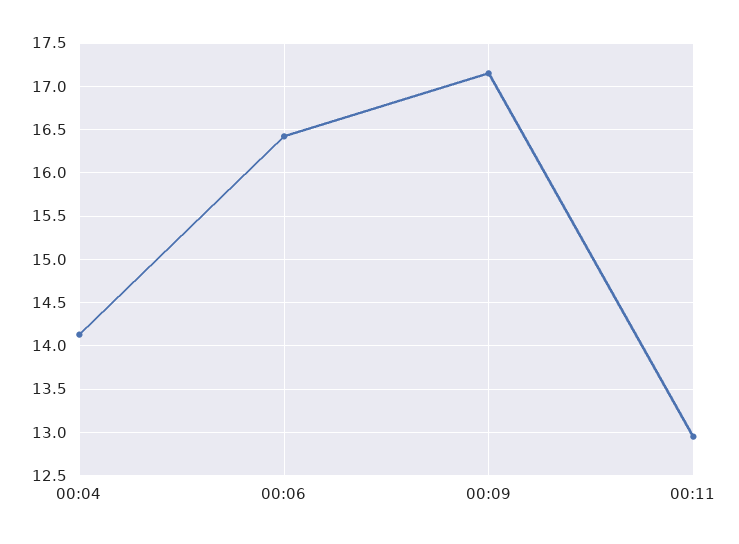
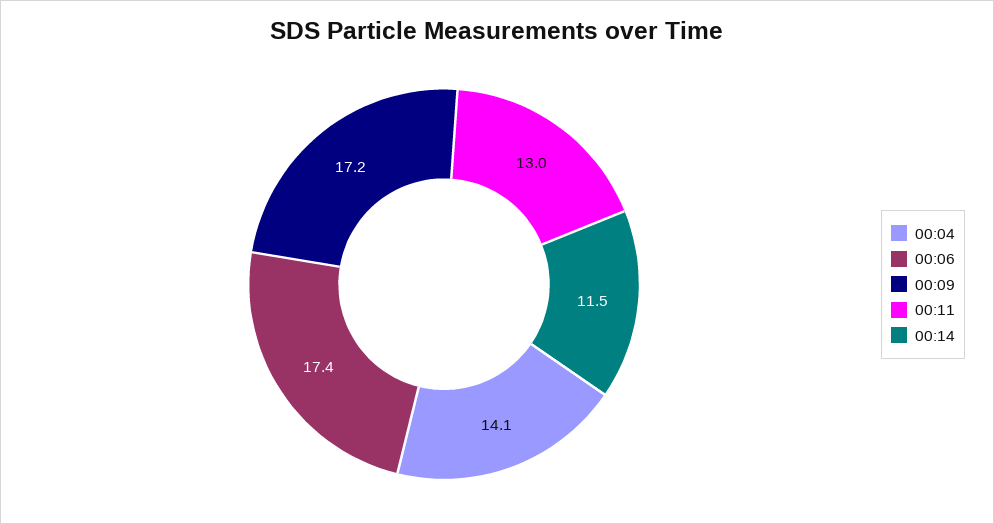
00:06: 16.4 -> 17.4
00:14: none -> 11.5

